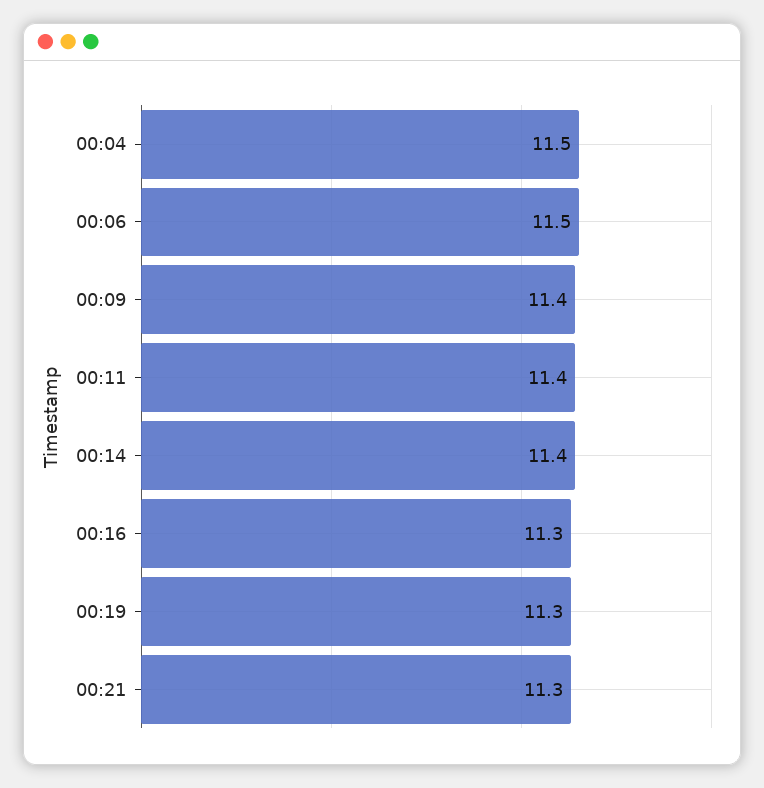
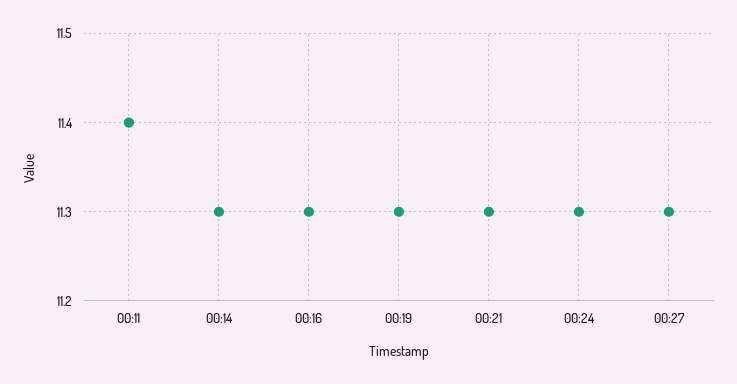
00:04: 11.5 -> none
00:06: 11.5 -> none
00:09: 11.4 -> none
00:14: 11.4 -> 11.3
00:24: none -> 11.3
00:27: none -> 11.3

